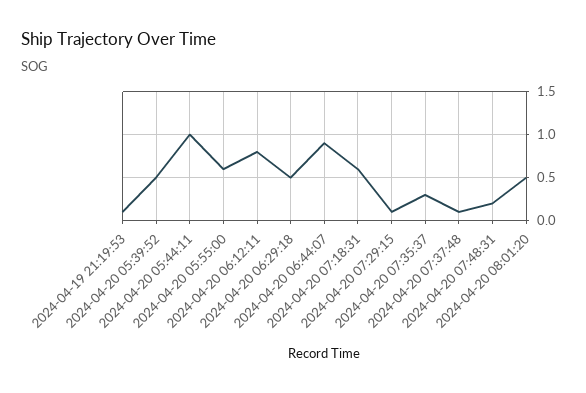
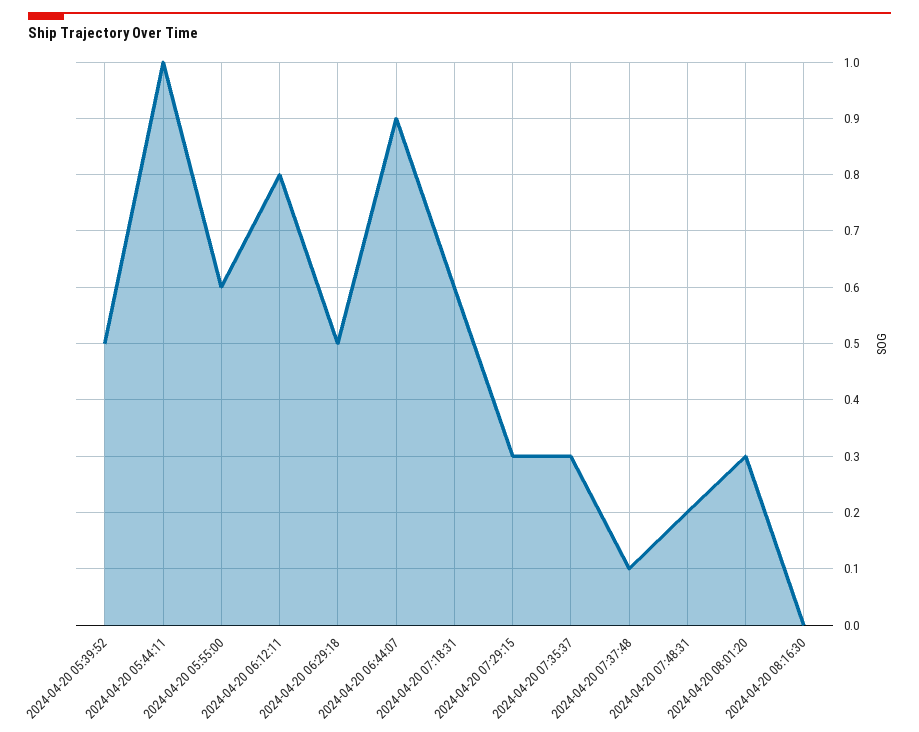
2024-04-19 21:19:53: 0.1 -> none
2024-04-20 07:29:15: 0.1 -> 0.3
2024-04-20 08:01:20: 0.5 -> 0.3
2024-04-20 08:16:30: none -> 0

